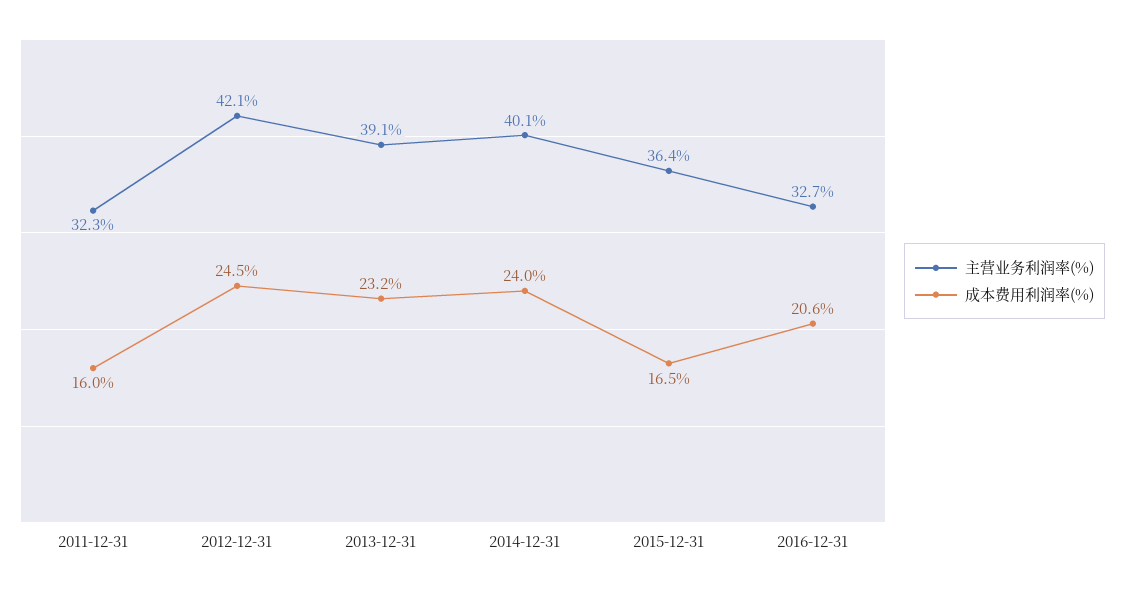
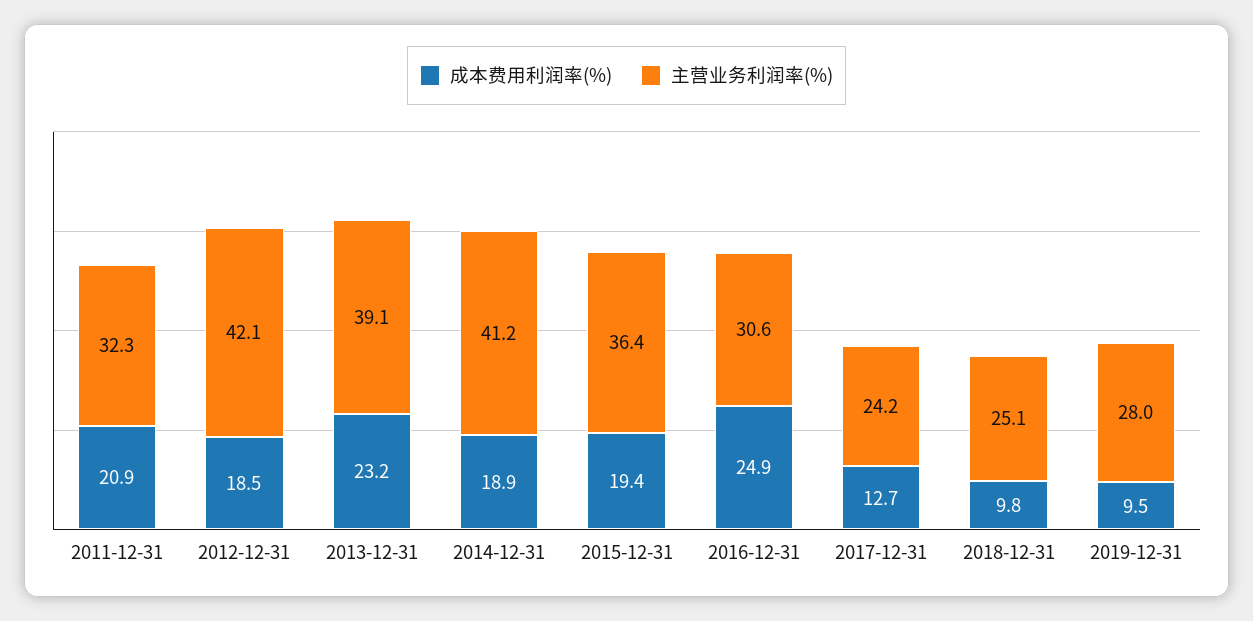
成本费用利润率(%), 2011-12-31: 16 -> 20.9
成本费用利润率(%), 2012-12-31: 24.5 -> 18.5
主营业务利润率(%), 2014-12-31: 40.1 -> 41.2
成本费用利润率(%), 2014-12-31: 24 -> 18.9
成本费用利润率(%), 2015-12-31: 16.5 -> 19.4
主营业务利润率(%), 2016-12-31: 32.7 -> 30.6
成本费用利润率(%), 2016-12-31: 20.6 -> 24.9
成本费用利润率(%), 2017-12-31: none -> 12.7
主营业务利润率(%), 2017-12-31: none -> 24.2
成本费用利润率(%), 2018-12-31: none -> 9.8
主营业务利润率(%), 2018-12-31: none -> 25.1
成本费用利润率(%), 2019-12-31: none -> 9.5
主营业务利润率(%), 2019-12-31: none -> 28

